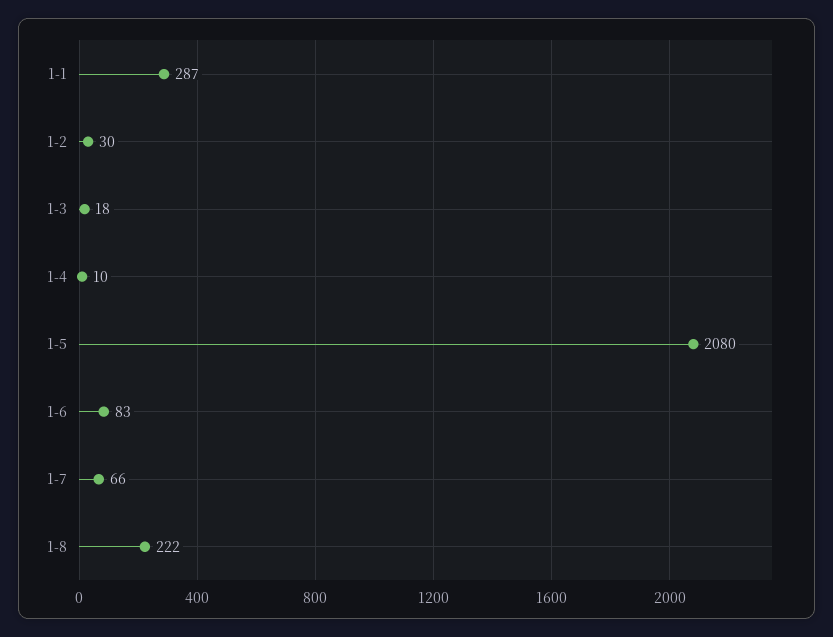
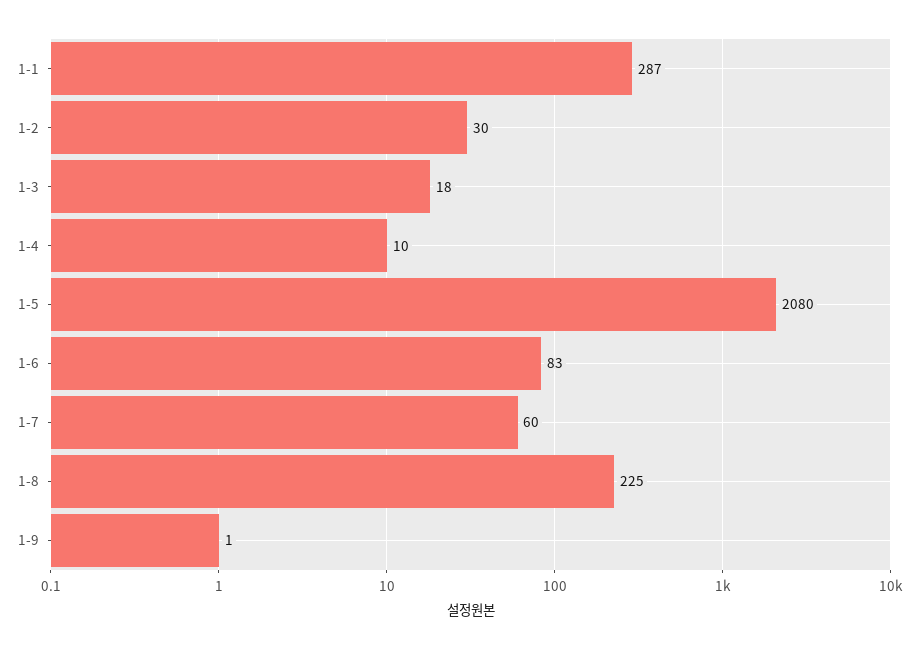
1-7: 66 -> 60
1-8: 222 -> 225
1-9: none -> 1

